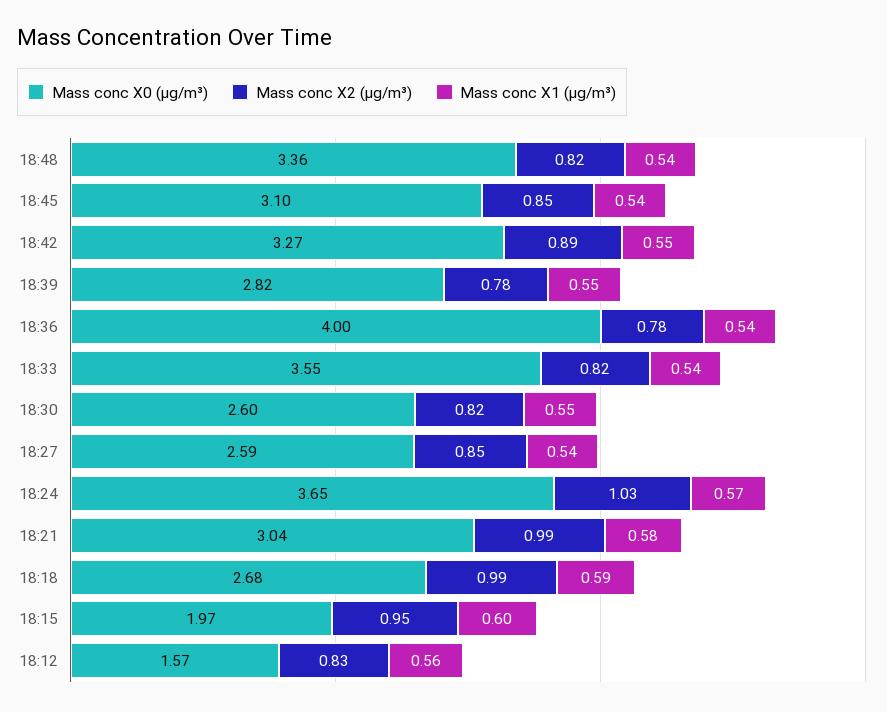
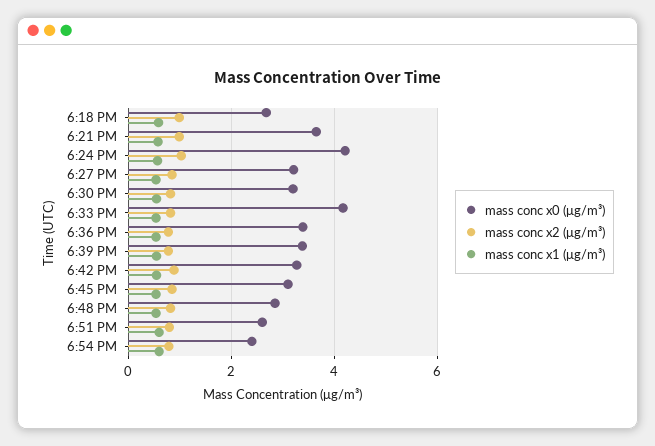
Mass conc X0 (μg/m³), 18:48: 3.36 -> 2.8
Mass conc X0 (μg/m³), 18:39: 2.82 -> 3.4
Mass conc X0 (μg/m³), 18:36: 4 -> 3.4
Mass conc X0 (μg/m³), 18:33: 3.55 -> 4.2
Mass conc X0 (μg/m³), 18:30: 2.6 -> 3.2
Mass conc X0 (μg/m³), 18:27: 2.59 -> 3.2
Mass conc X0 (μg/m³), 18:24: 3.65 -> 4.2
Mass conc X0 (μg/m³), 18:21: 3.04 -> 3.6
Mass conc X0 (μg/m³), 18:15: 1.97 -> none
Mass conc X2 (μg/m³), 18:15: 0.95 -> none
Mass conc X1 (μg/m³), 18:15: 0.6 -> none
Mass conc X0 (μg/m³), 18:12: 1.57 -> none
Mass conc X2 (μg/m³), 18:12: 0.83 -> none
Mass conc X1 (μg/m³), 18:12: 0.56 -> none
Mass conc X0 (μg/m³), 6:51 PM: none -> 2.6
Mass conc X2 (μg/m³), 6:51 PM: none -> 0.8
Mass conc X1 (μg/m³), 6:51 PM: none -> 0.6
Mass conc X0 (μg/m³), 6:54 PM: none -> 2.4
Mass conc X2 (μg/m³), 6:54 PM: none -> 0.8
Mass conc X1 (μg/m³), 6:54 PM: none -> 0.6

